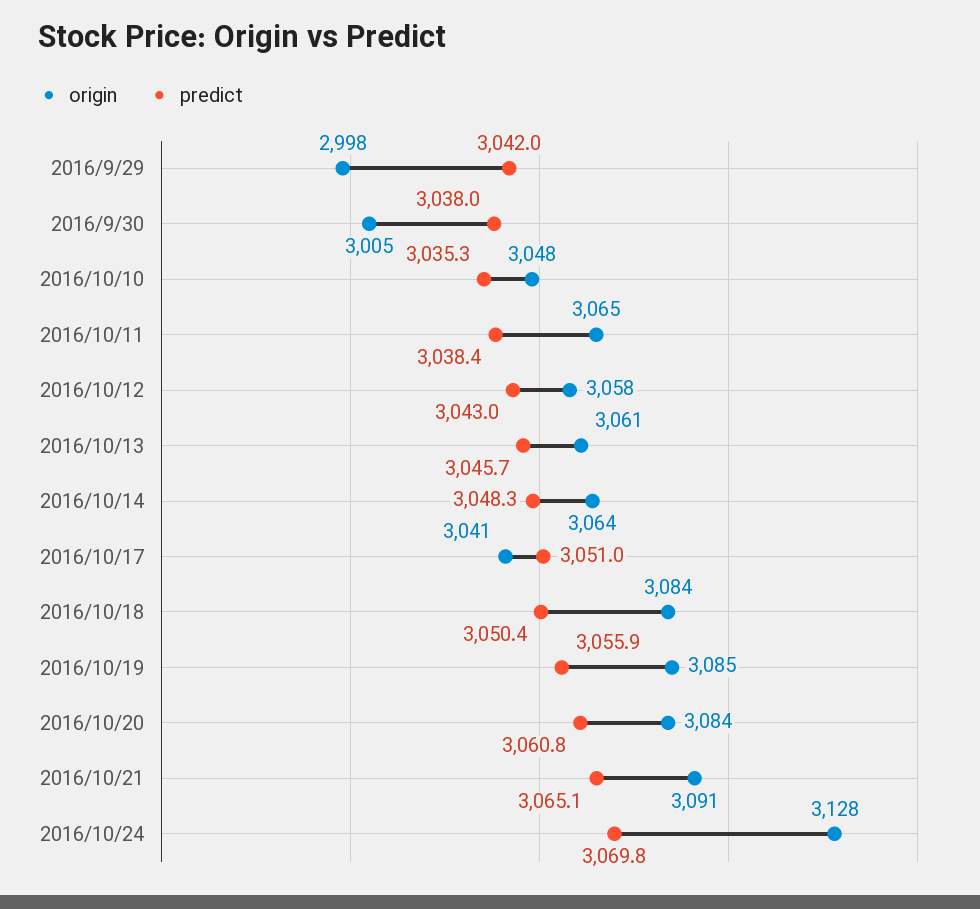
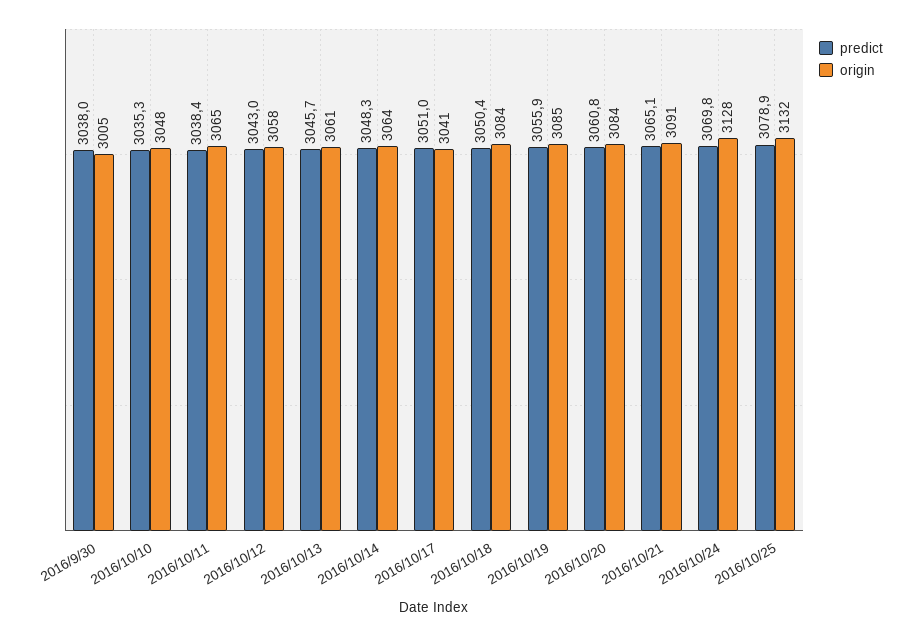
origin, 2016/9/29: 2998 -> none
predict, 2016/9/29: 3042 -> none
predict, 2016/10/25: none -> 3078.9
origin, 2016/10/25: none -> 3132

